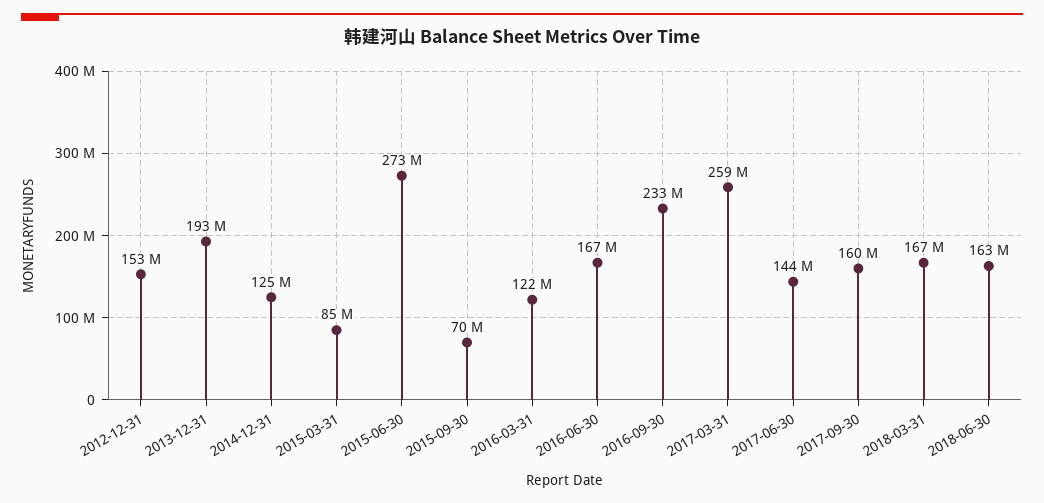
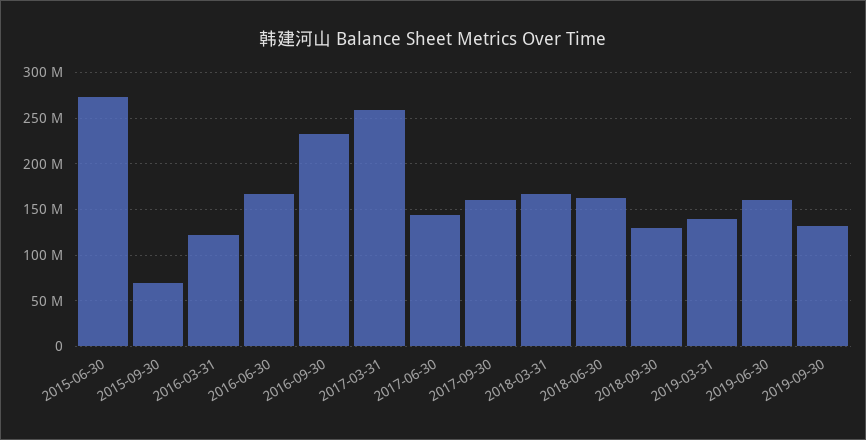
2012-12-31: 153000000 -> none
2013-12-31: 193000000 -> none
2014-12-31: 125000000 -> none
2015-03-31: 85000000 -> none
2018-09-30: none -> 130000000
2019-03-31: none -> 140000000
2019-06-30: none -> 160000000
2019-09-30: none -> 130000000

